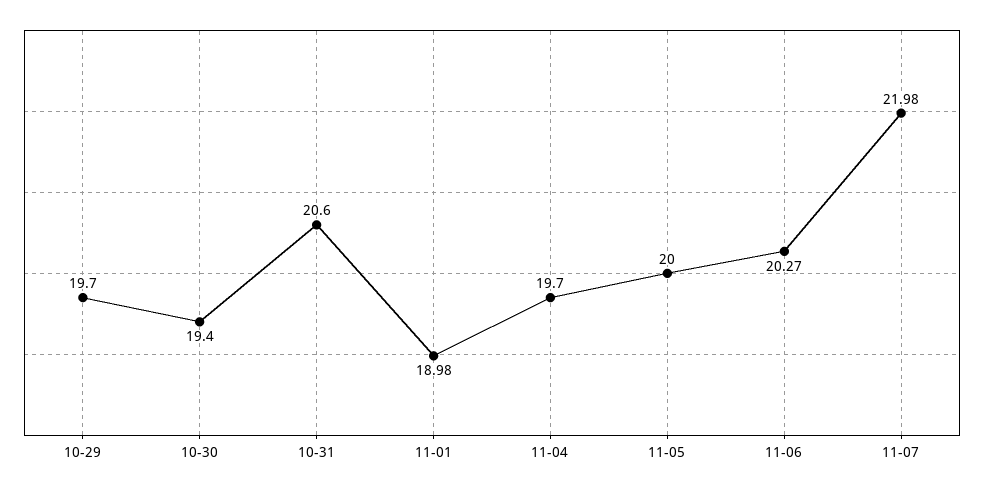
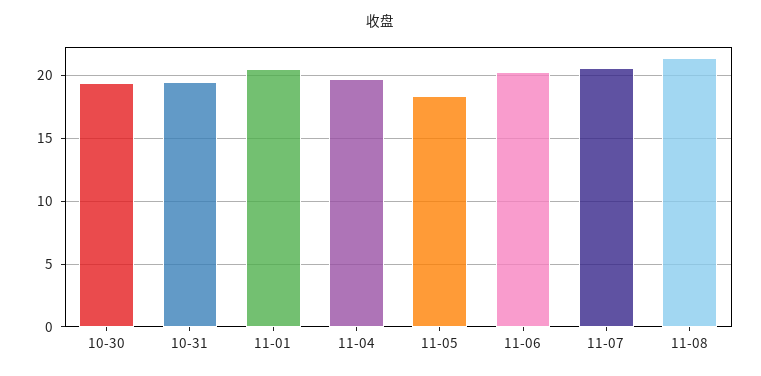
10-29: 19.7 -> none
10-31: 20.6 -> 19.5
11-01: 18.98 -> 20.5
11-05: 20 -> 18.5
11-07: 21.98 -> 20.5
11-08: none -> 21.5

